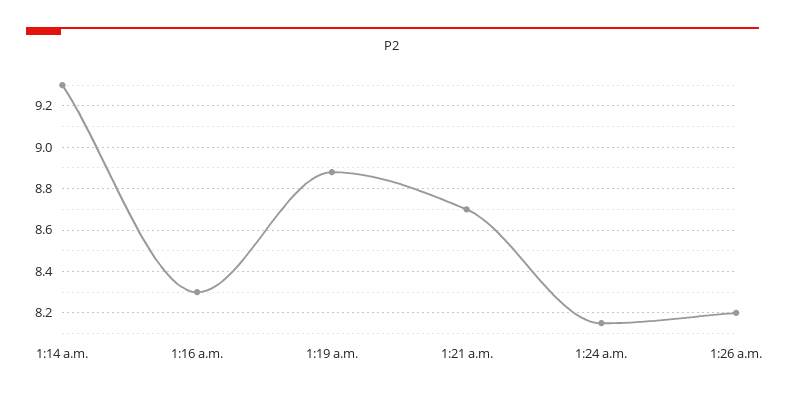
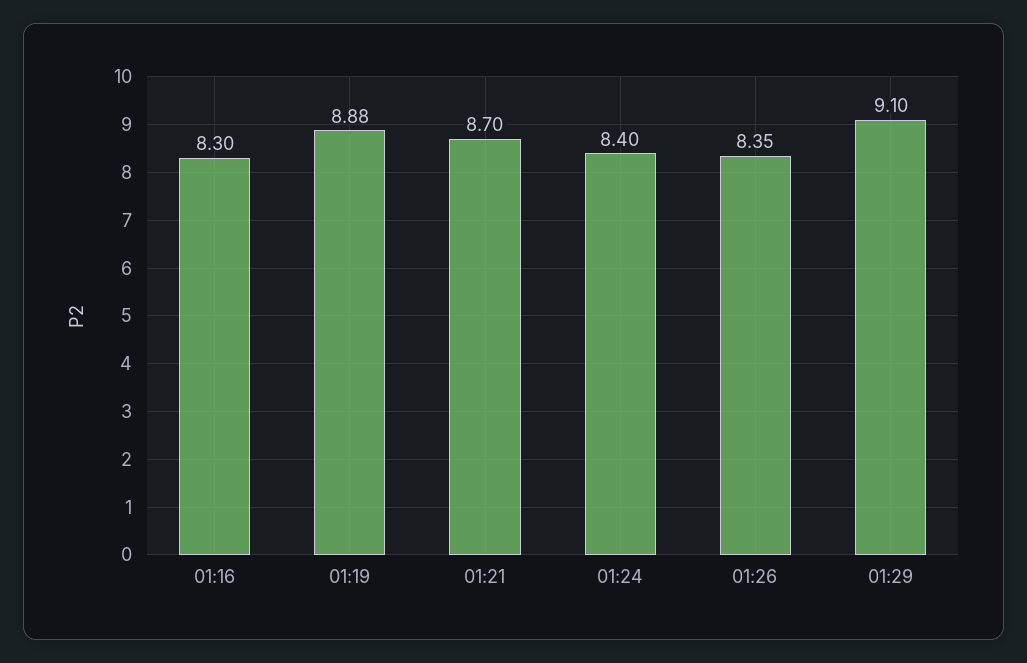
1:14 a.m.: 9.3 -> none
1:24 a.m.: 8.15 -> 8.4
1:26 a.m.: 8.2 -> 8.35
01:29: none -> 9.1

